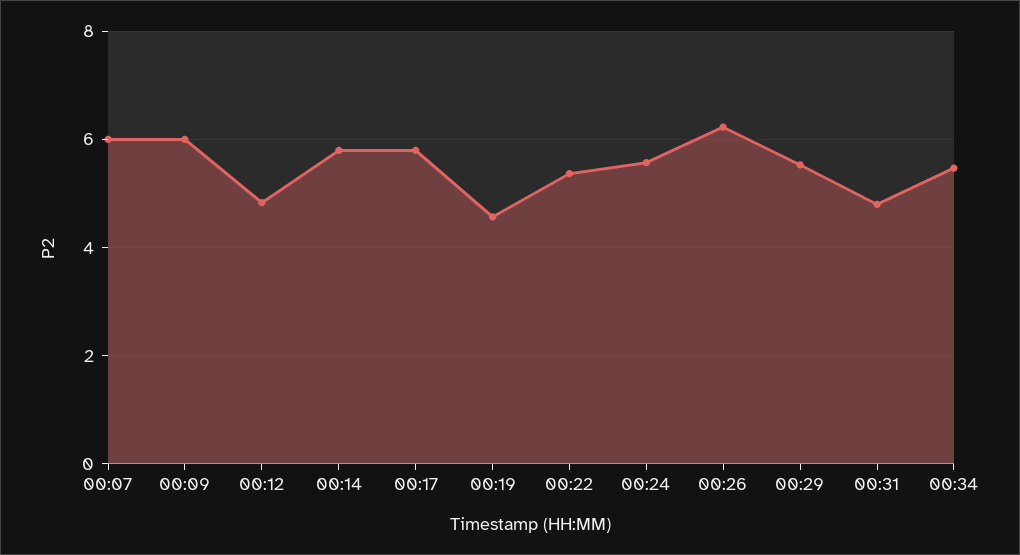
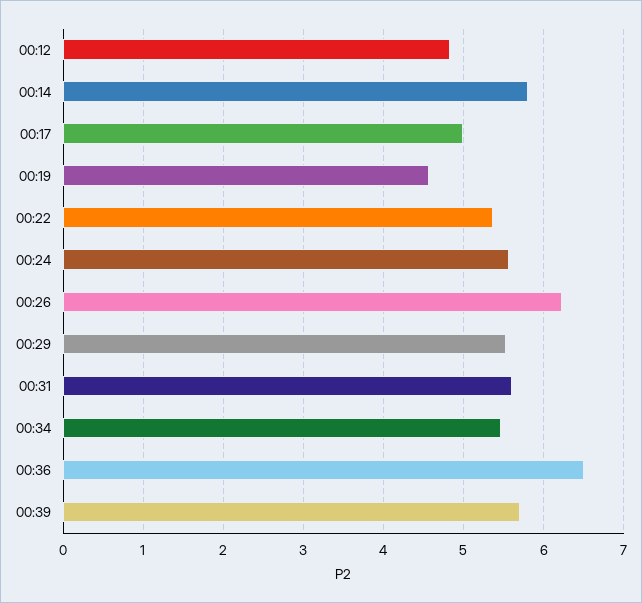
00:07: 6 -> none
00:09: 6 -> none
00:17: 5.8 -> 5
00:31: 4.8 -> 5.6
00:36: none -> 6.5
00:39: none -> 5.7

